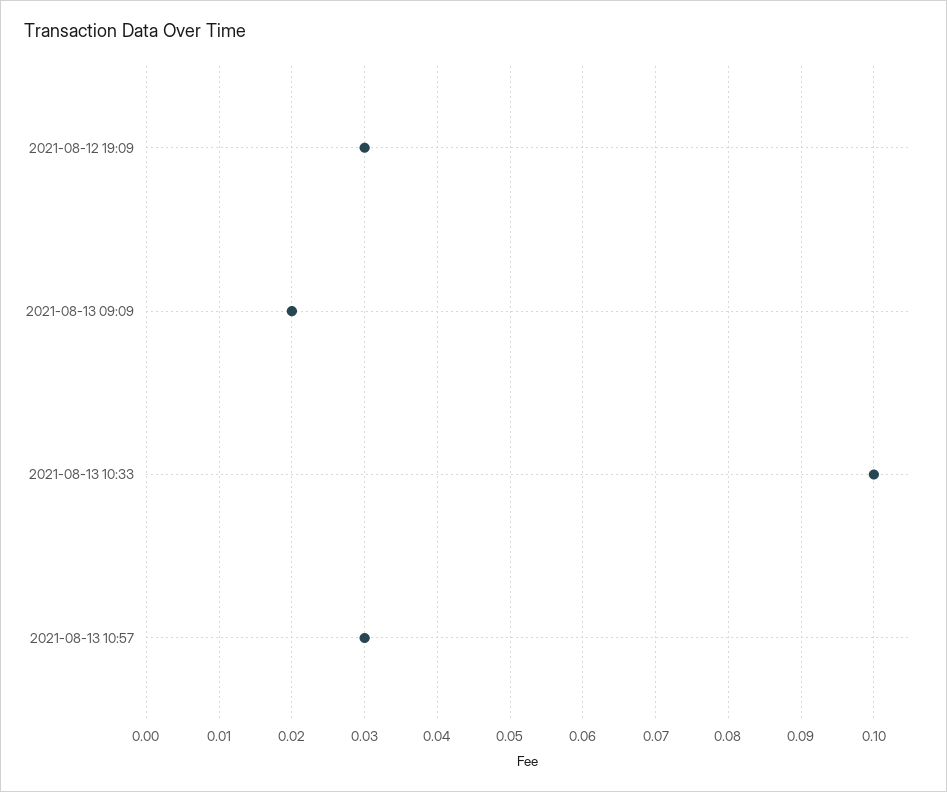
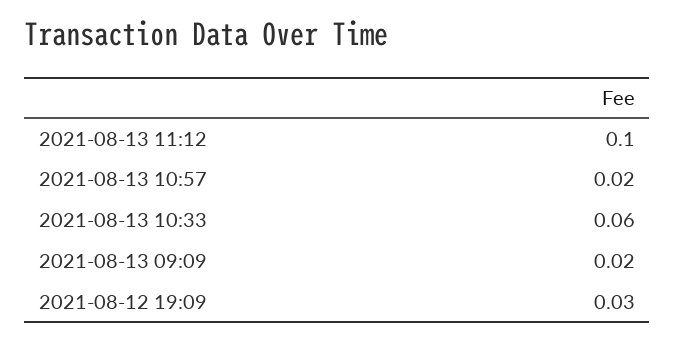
2021-08-13 10:33: 0.1 -> 0.06
2021-08-13 10:57: 0.03 -> 0.02
2021-08-13 11:12: none -> 0.1

